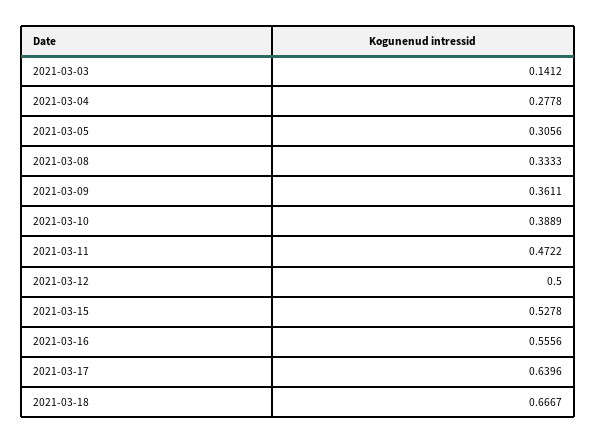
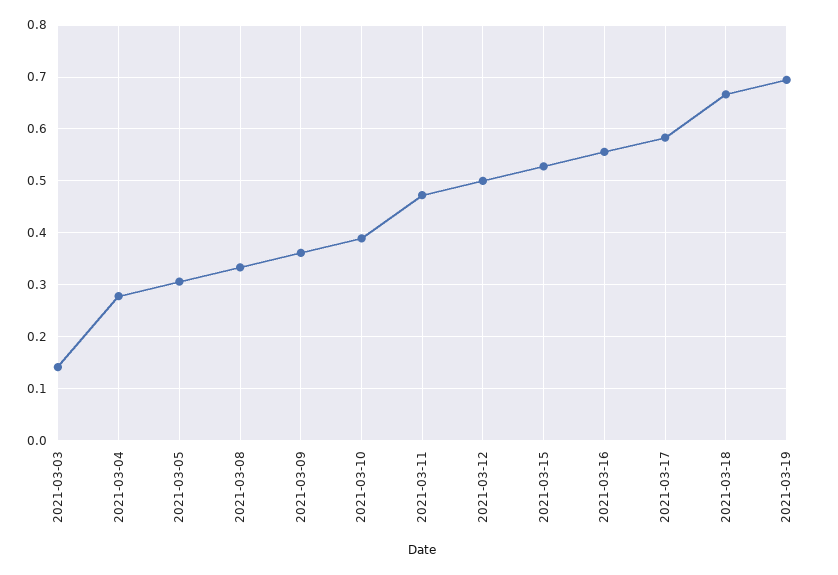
2021-03-17: 0.6396 -> 0.58
2021-03-19: none -> 0.7

